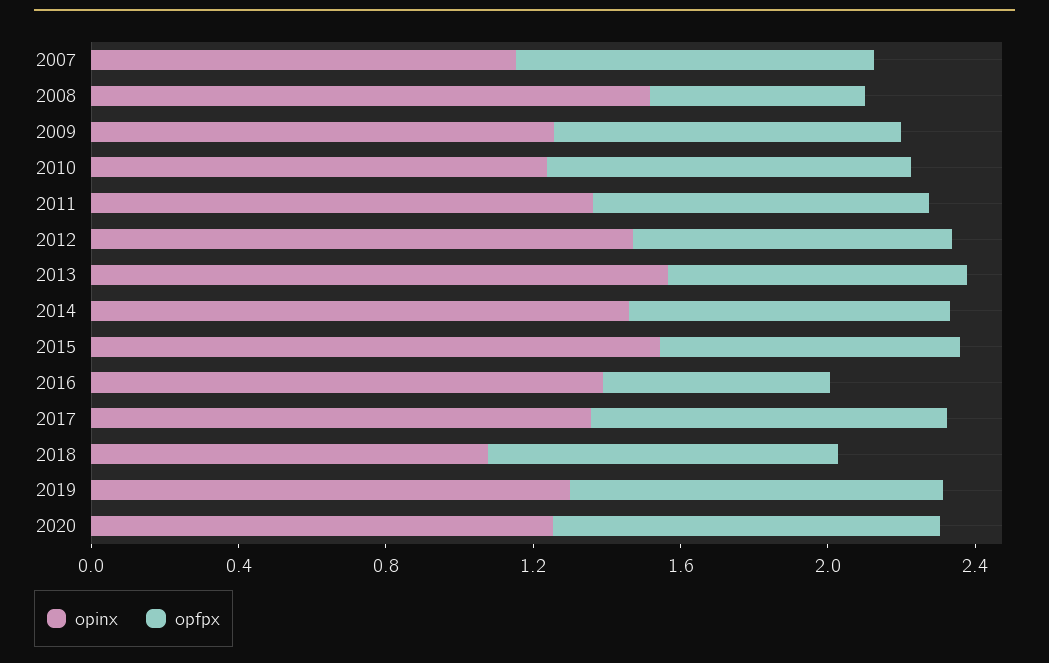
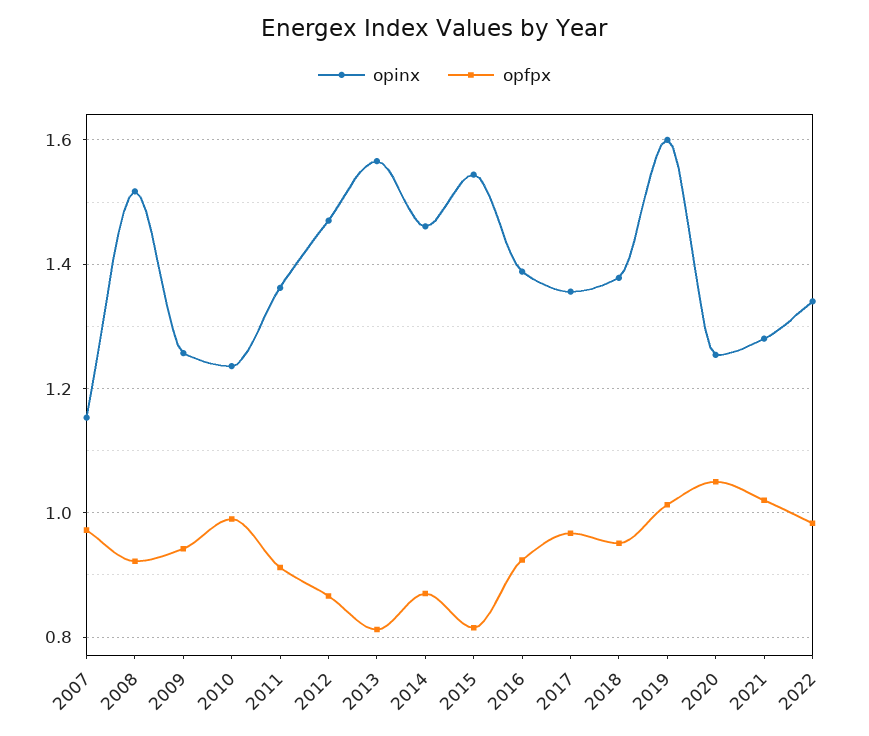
opfpx, 2008: 0.6 -> 0.92
opfpx, 2016: 0.6 -> 0.92
opinx, 2018: 1.1 -> 1.38
opinx, 2019: 1.3 -> 1.6
opinx, 2021: none -> 1.28
opfpx, 2021: none -> 1.02
opinx, 2022: none -> 1.34
opfpx, 2022: none -> 0.98

